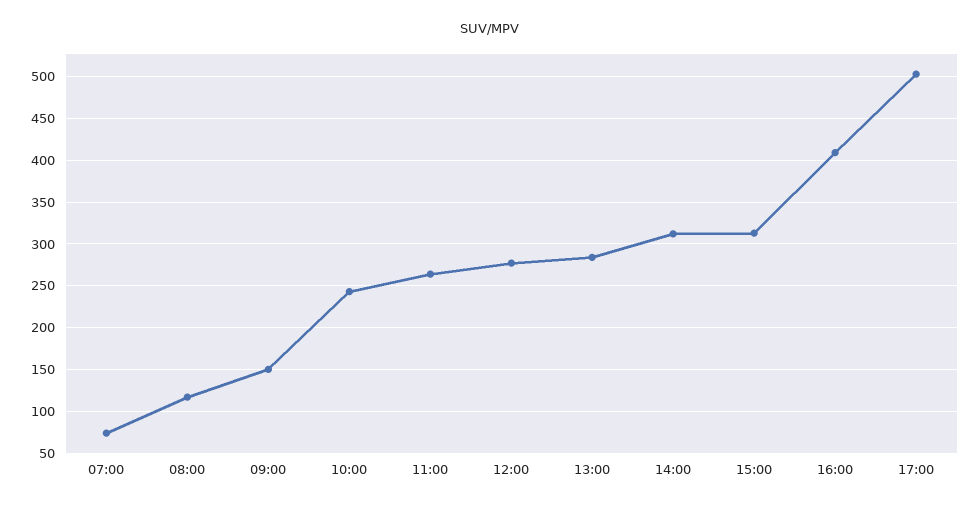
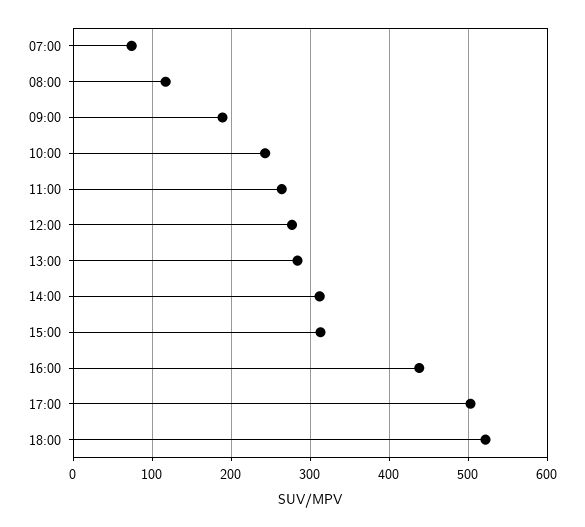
09:00: 150 -> 190
16:00: 410 -> 440
18:00: none -> 520

